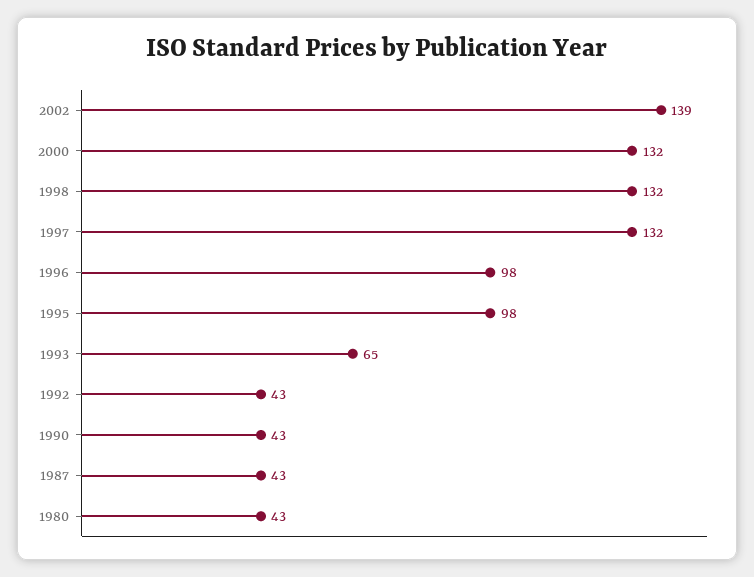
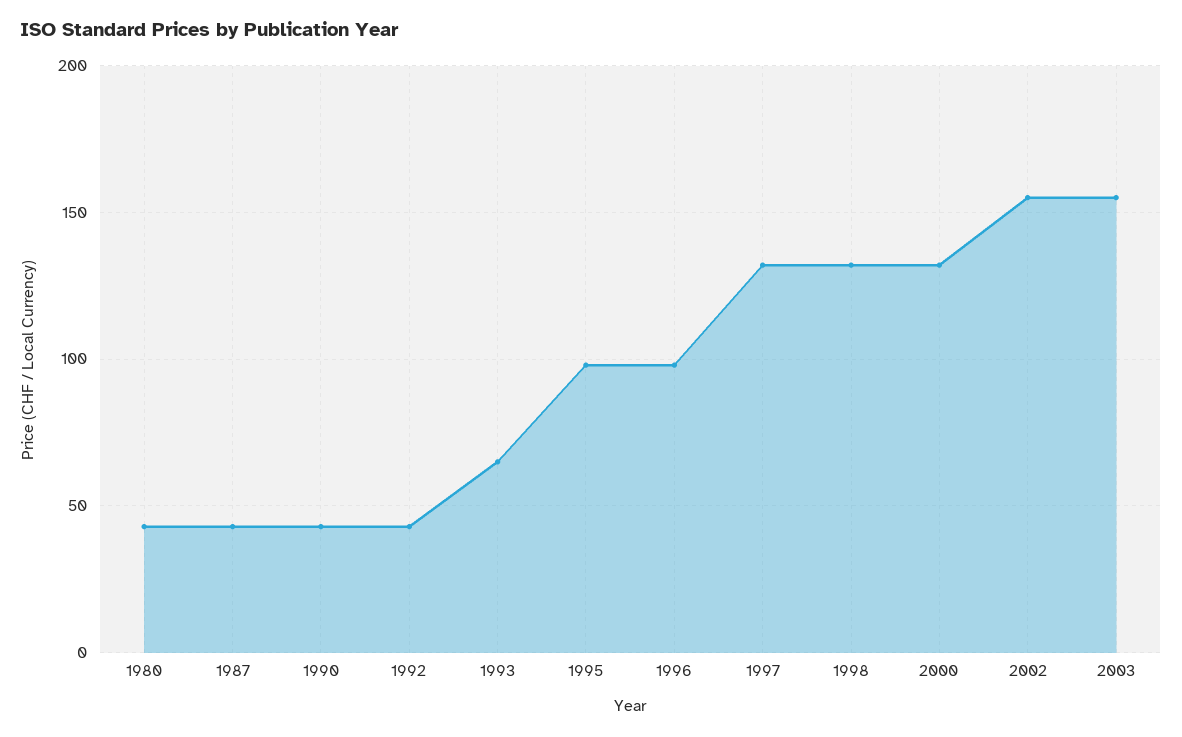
2002: 139 -> 155
2003: none -> 155

